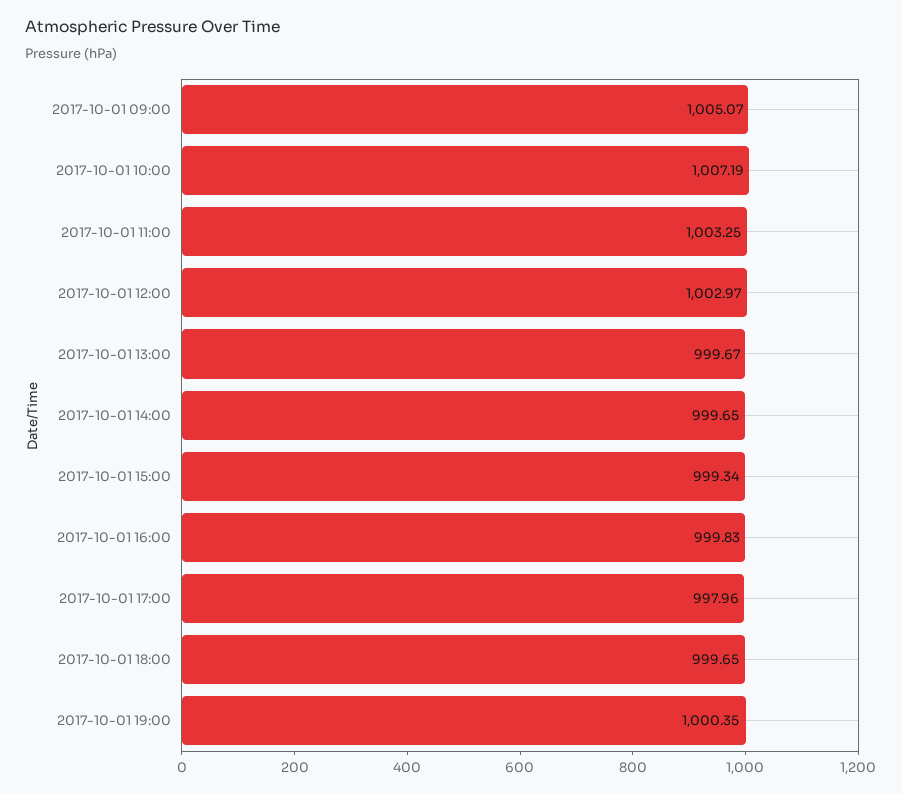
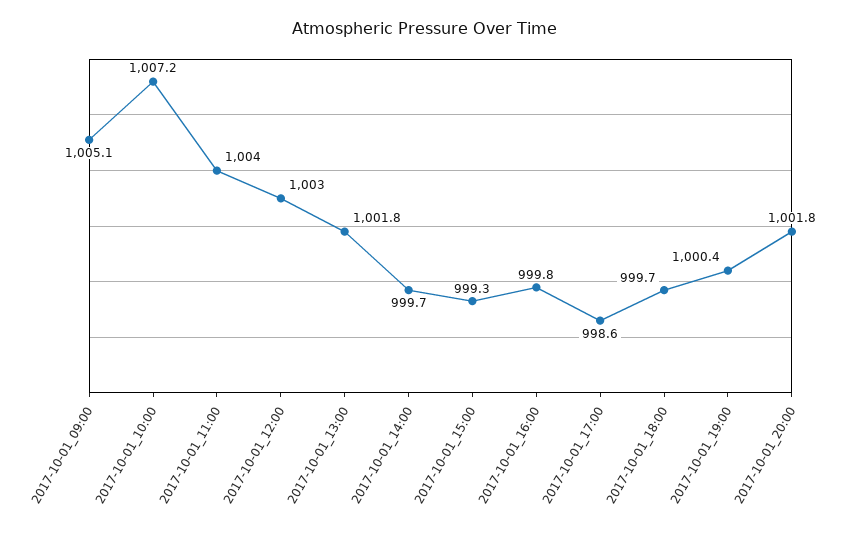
2017-10-01 11:00: 1003.25 -> 1004
2017-10-01 13:00: 999.67 -> 1001.8
2017-10-01 17:00: 997.96 -> 998.6
2017-10-01_20:00: none -> 1001.8

